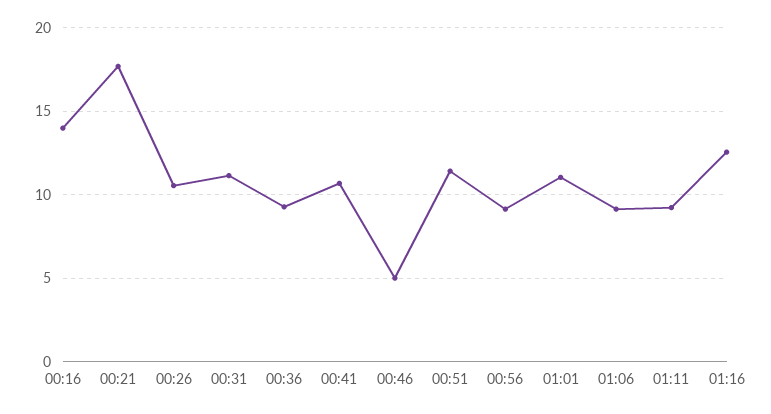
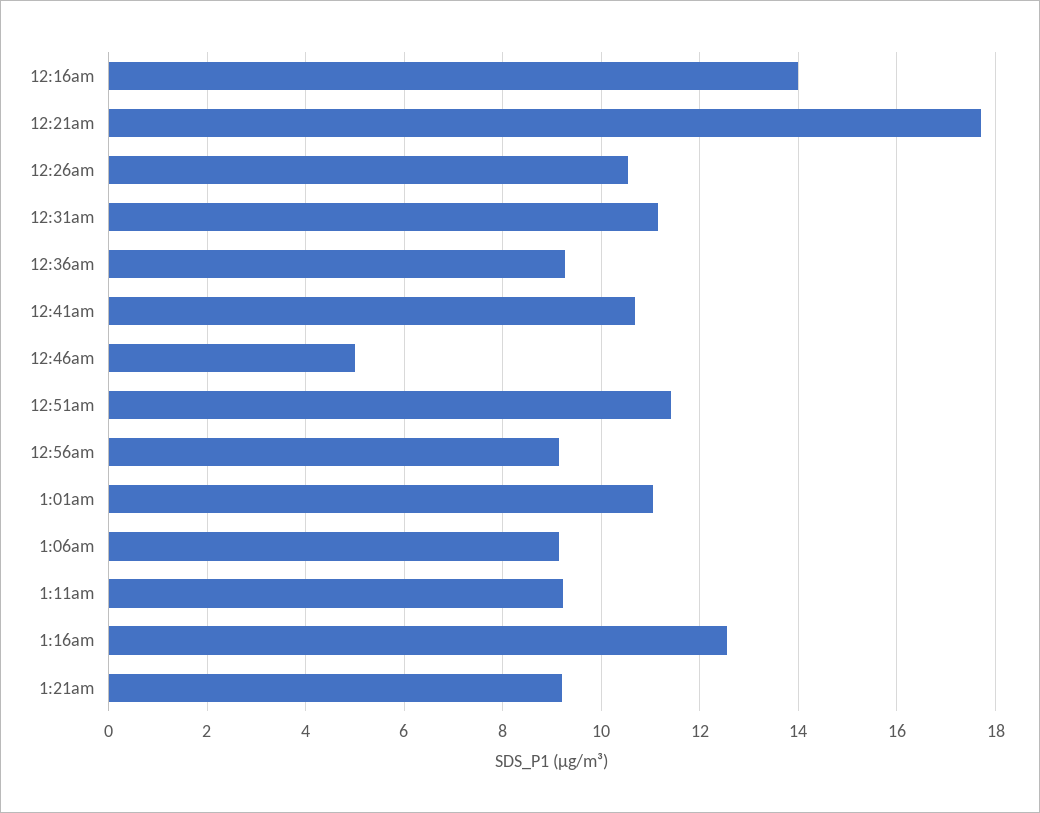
1:21am: none -> 9.2

